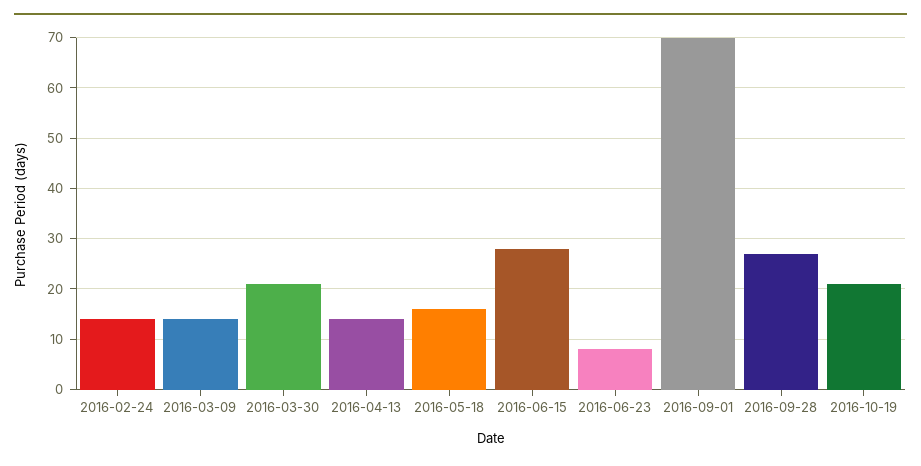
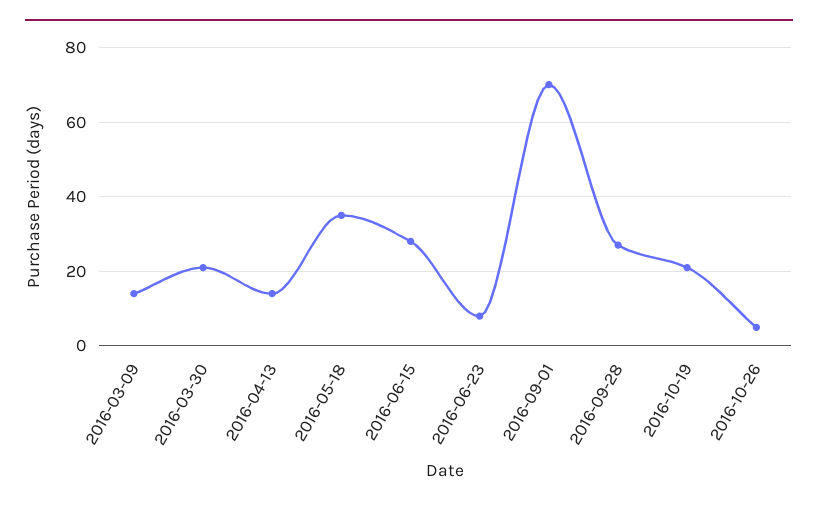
2016-02-24: 15 -> none
2016-05-18: 15 -> 35
2016-10-26: none -> 5

